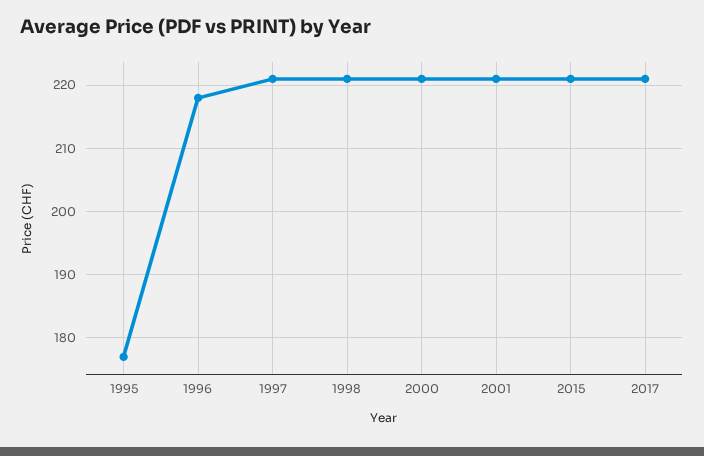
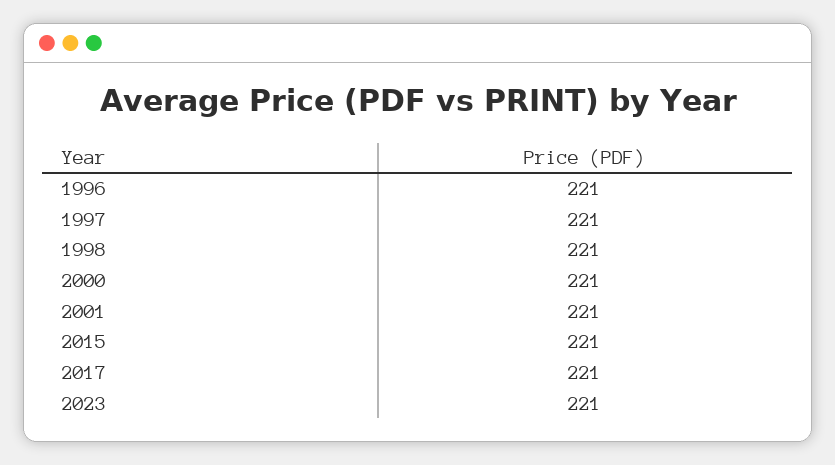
1995: 177 -> none
1996: 218 -> 221
2023: none -> 221

